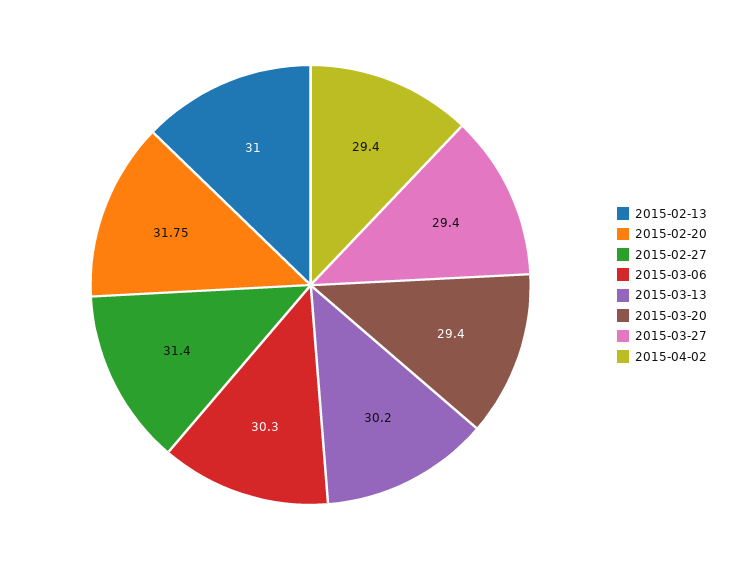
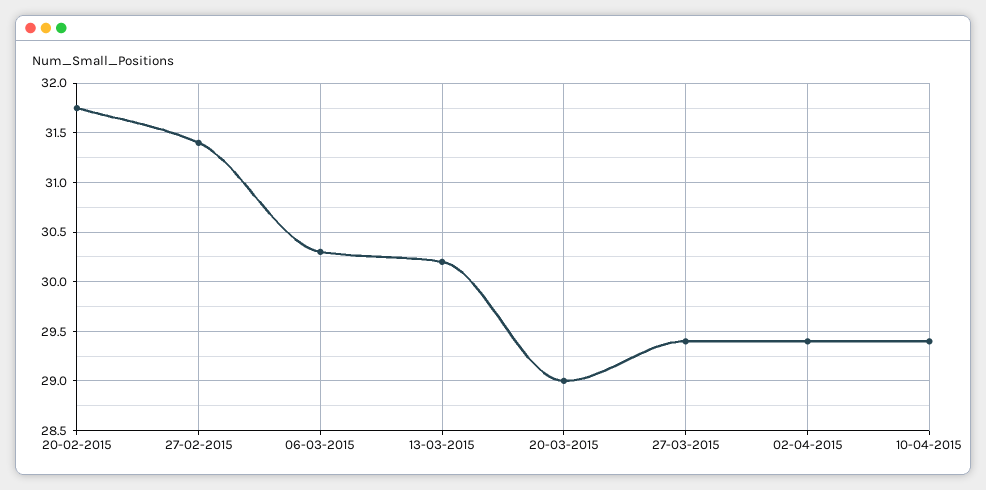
2015-02-13: 31 -> none
2015-03-20: 29.4 -> 29
10-04-2015: none -> 29.4

